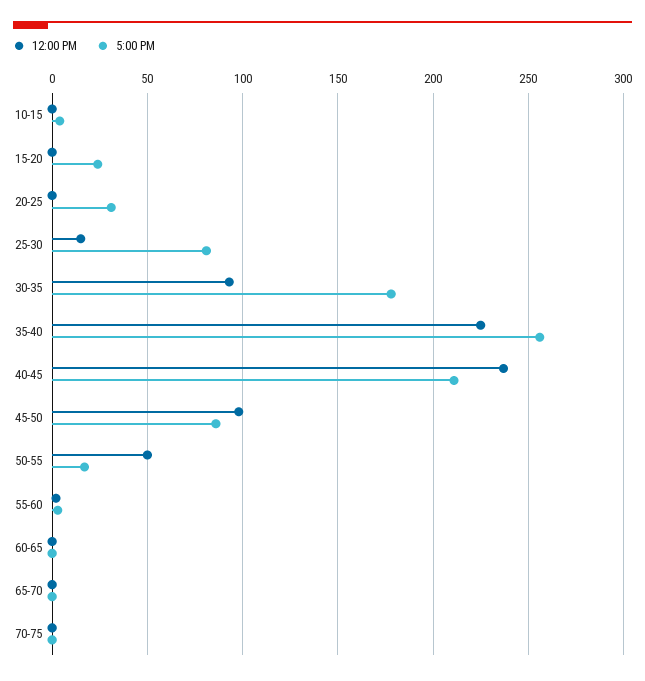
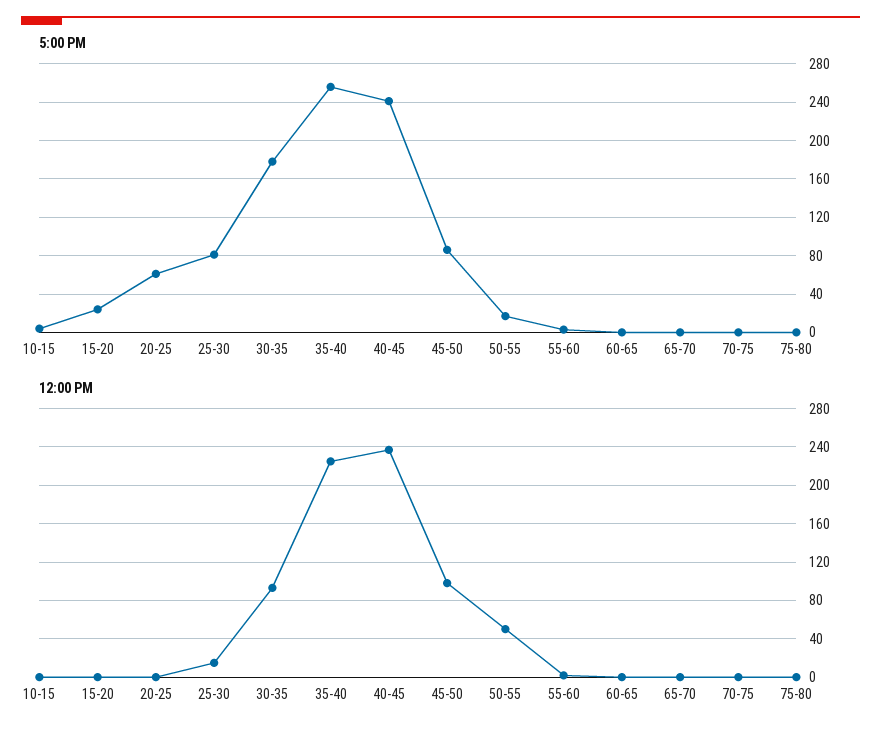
5:00 PM, 20-25: 30 -> 60
5:00 PM, 40-45: 210 -> 240
5:00 PM, 75-80: none -> 0
12:00 PM, 75-80: none -> 0

